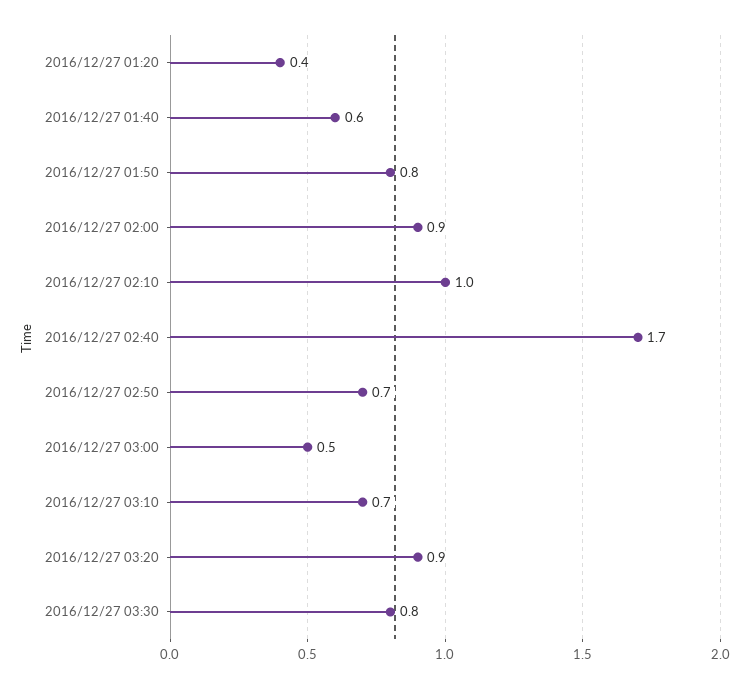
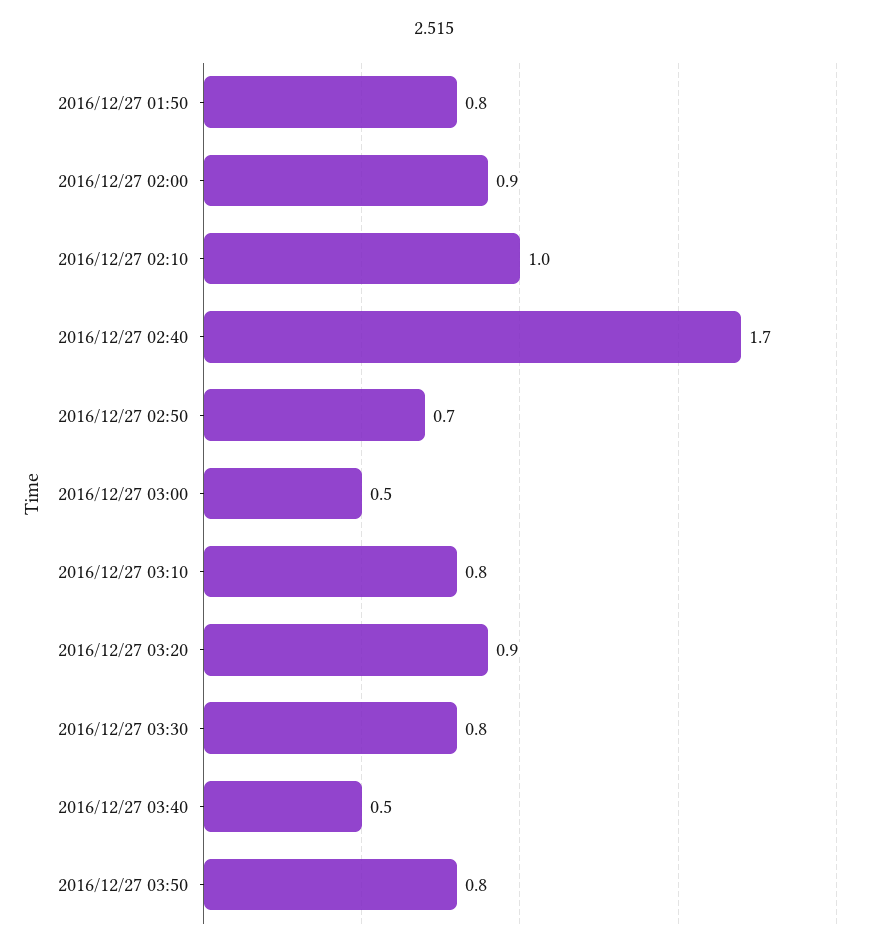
2016/12/27 01:20: 0.4 -> none
2016/12/27 01:40: 0.6 -> none
2016/12/27 03:10: 0.7 -> 0.8
2016/12/27 03:40: none -> 0.5
2016/12/27 03:50: none -> 0.8

